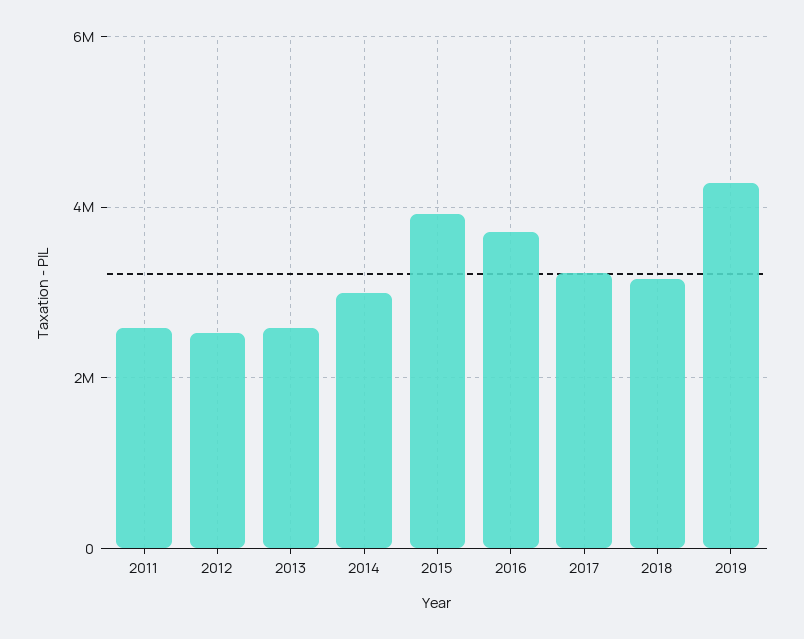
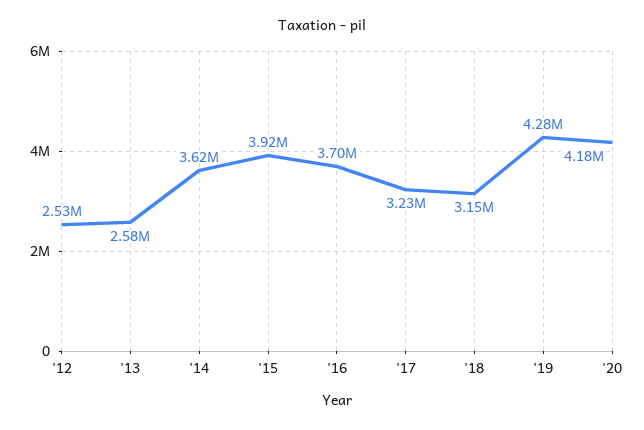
2011: 2600000 -> none
2014: 3000000 -> 3620000
'20: none -> 4180000

